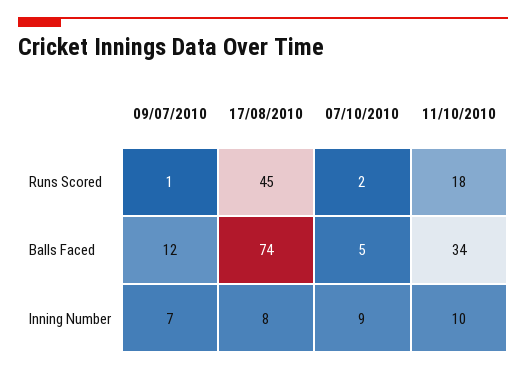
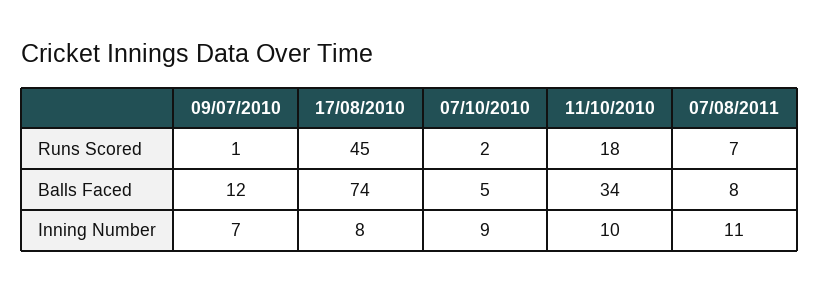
07/08/2011, Runs Scored: none -> 7
07/08/2011, Balls Faced: none -> 8
07/08/2011, Inning Number: none -> 11

